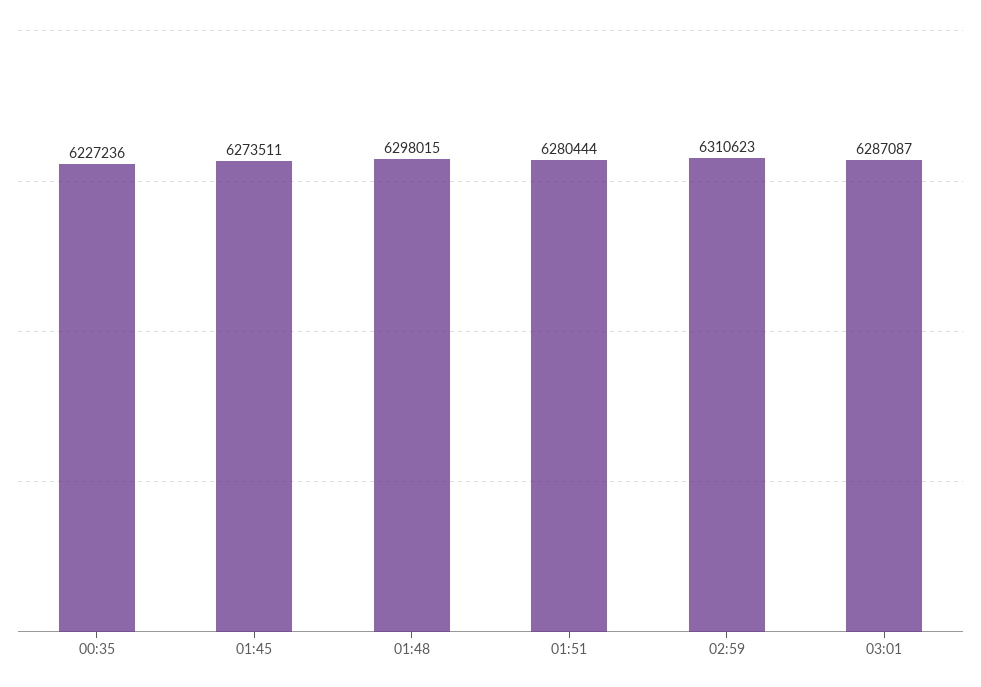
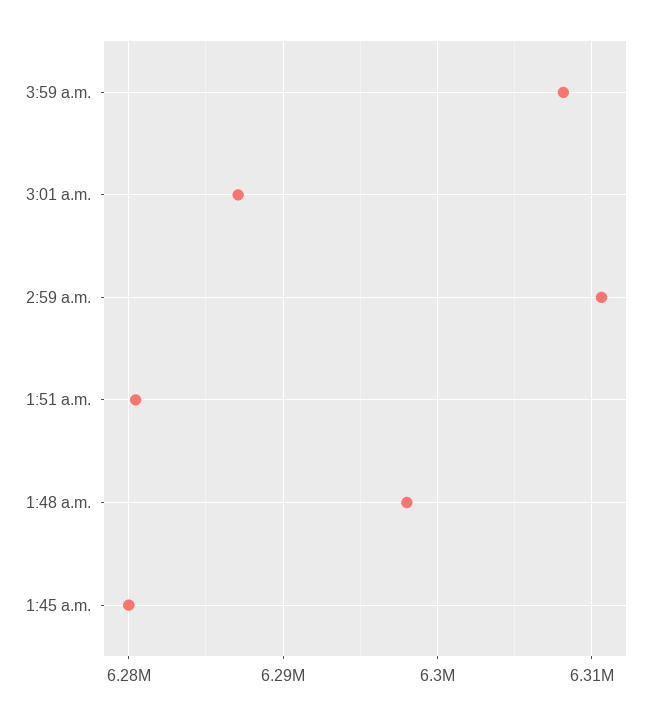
00:35: 6227236 -> none
01:45: 6273511 -> 6280000
3:59 a.m.: none -> 6308000

